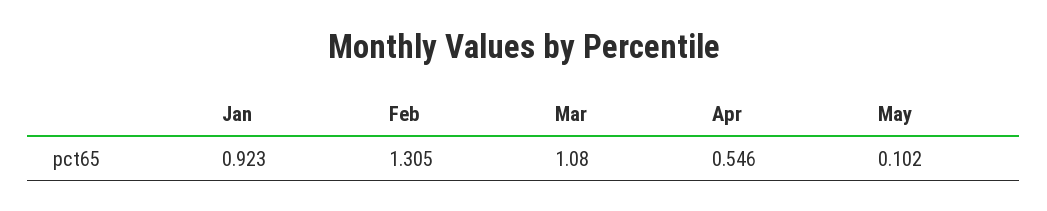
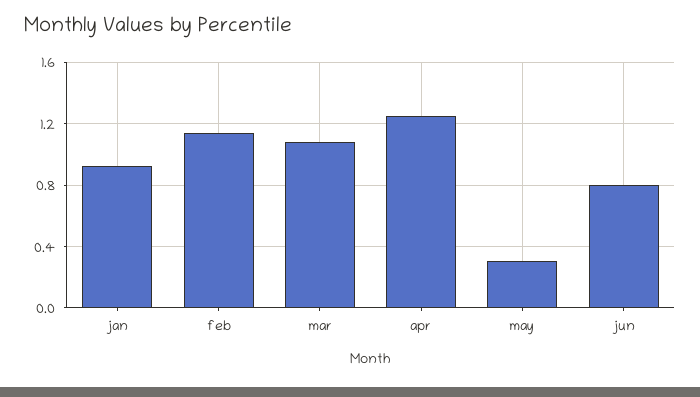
Feb: 1.305 -> 1.15
Apr: 0.546 -> 1.25
May: 0.102 -> 0.3
jun: none -> 0.8

